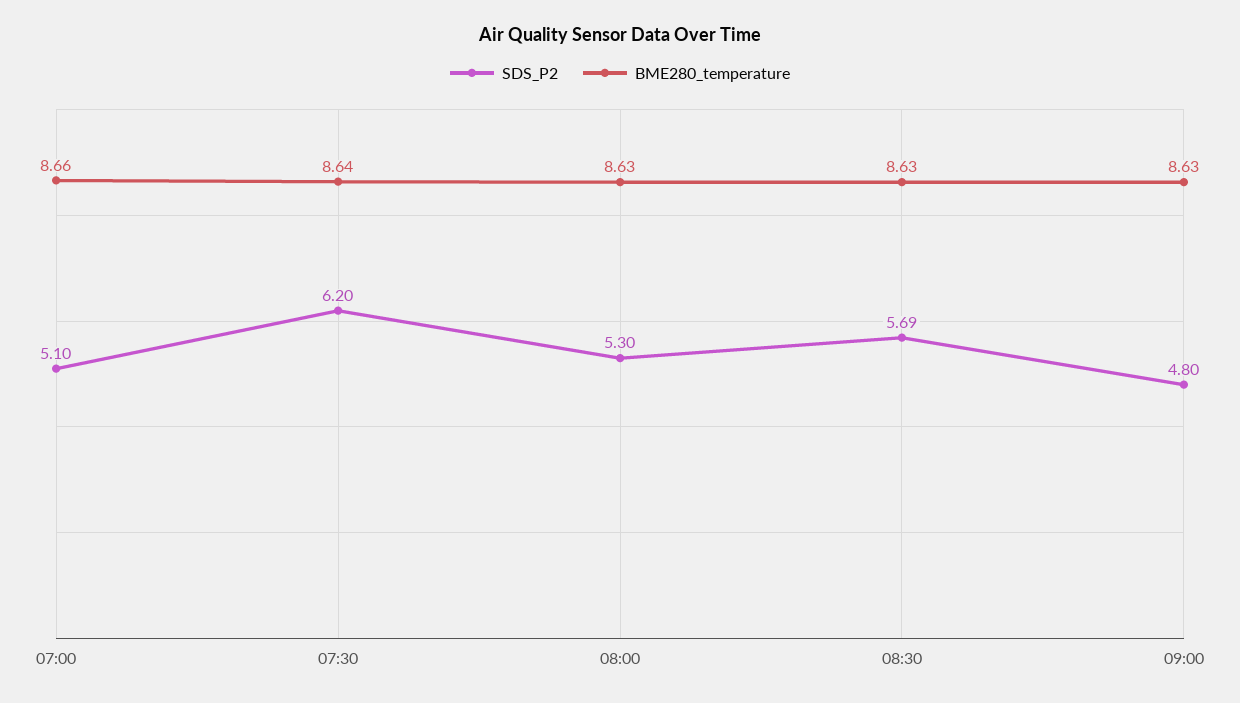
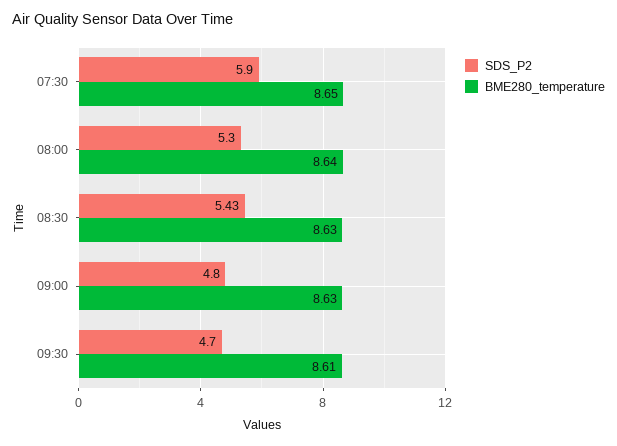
SDS_P2, 07:00: 5.1 -> none
BME280_temperature, 07:00: 8.66 -> none
SDS_P2, 07:30: 6.2 -> 5.9
BME280_temperature, 07:30: 8.64 -> 8.65
BME280_temperature, 08:00: 8.63 -> 8.64
SDS_P2, 08:30: 5.69 -> 5.43
SDS_P2, 09:30: none -> 4.7
BME280_temperature, 09:30: none -> 8.61

